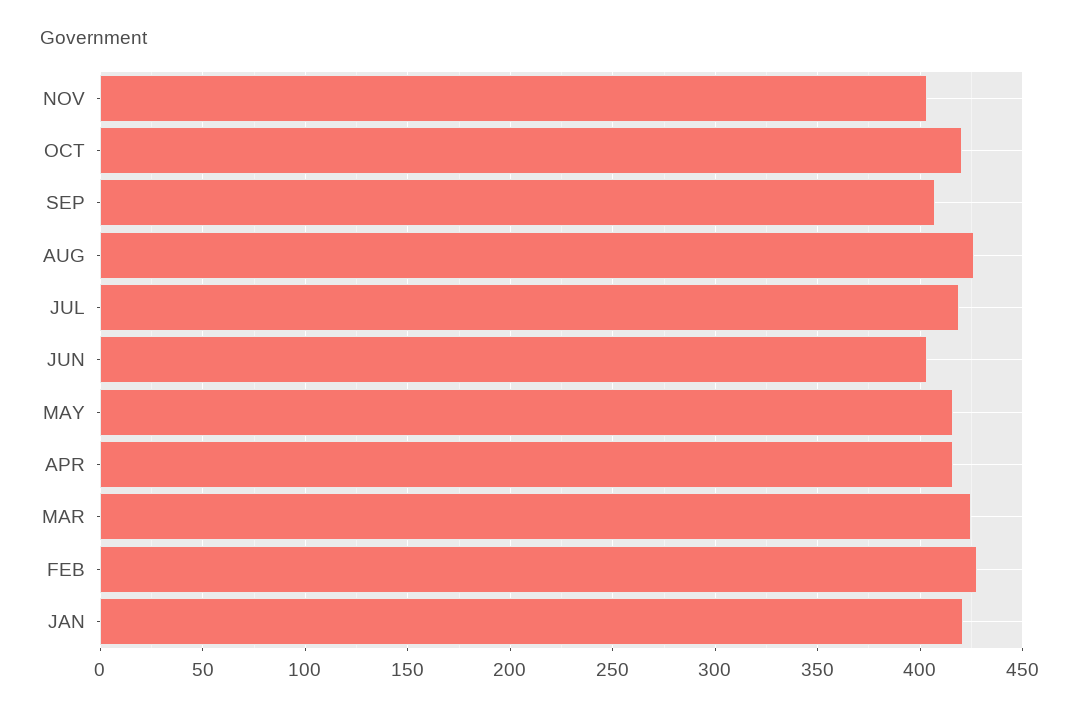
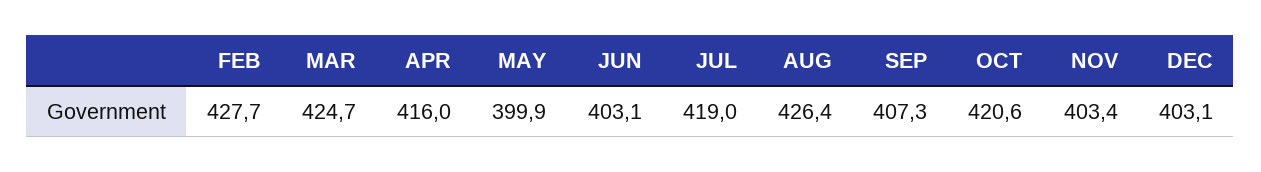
MAY: 415 -> 399.9
JAN: 420 -> none
DEC: none -> 403.1

